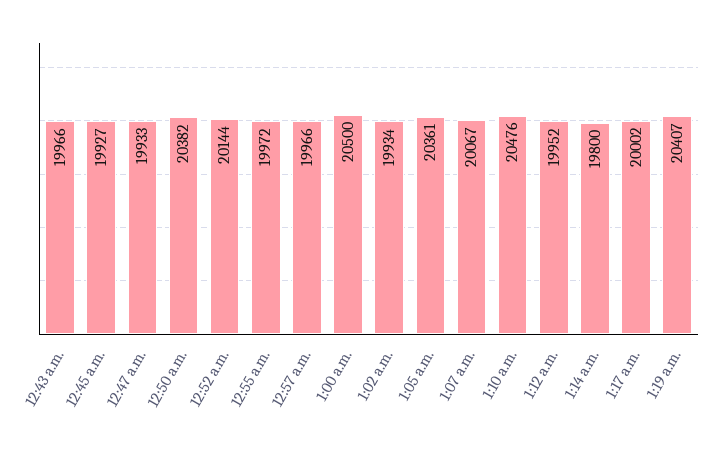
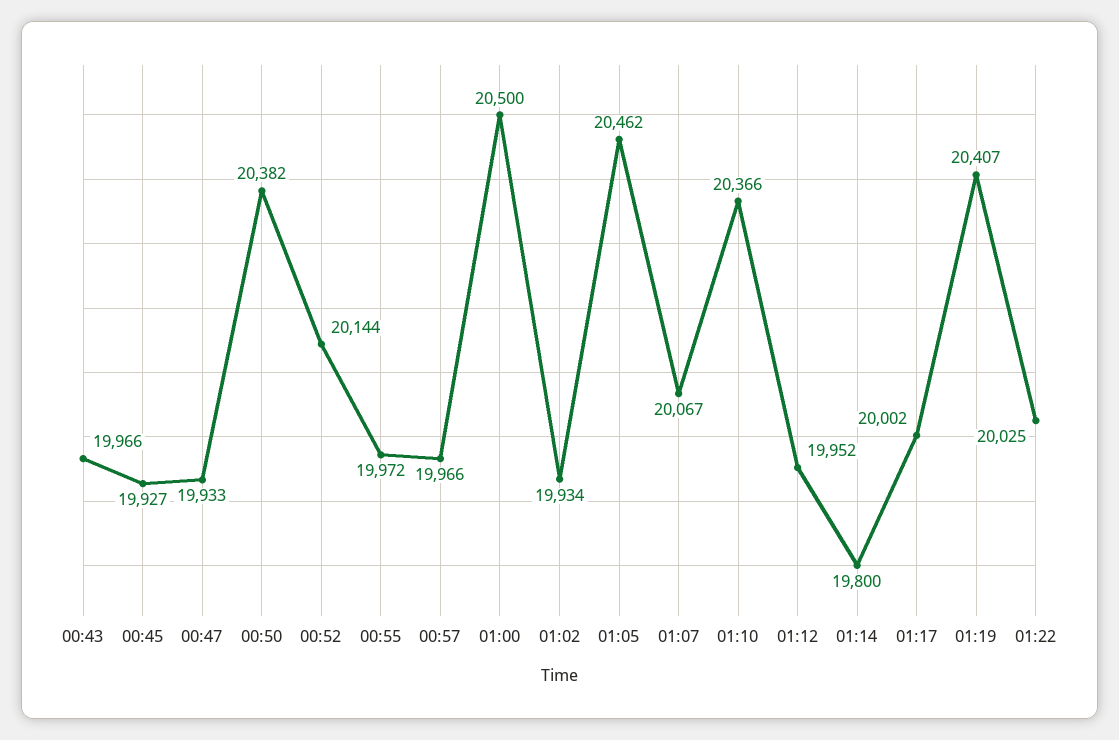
1:05 a.m.: 20361 -> 20462
1:10 a.m.: 20476 -> 20366
01:22: none -> 20025

